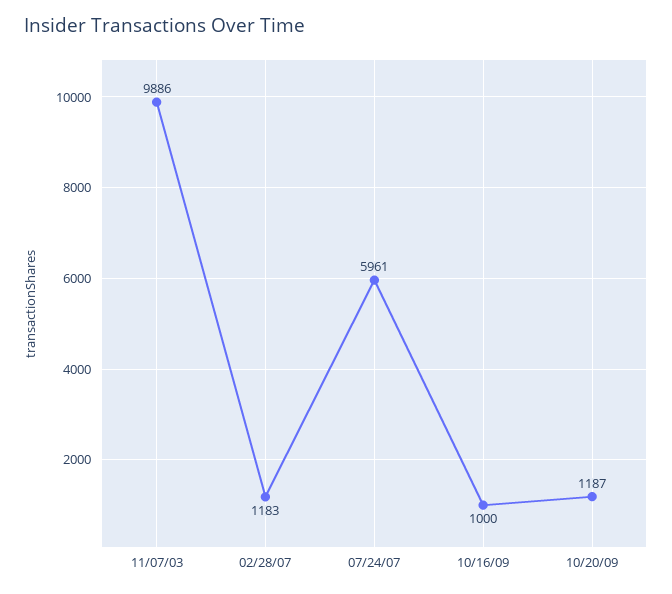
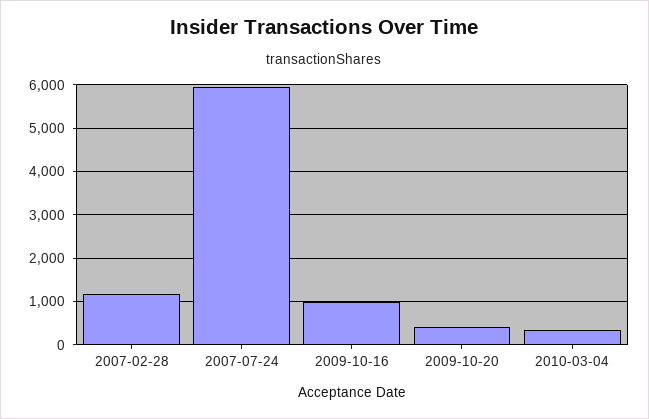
11/07/03: 9886 -> none
10/20/09: 1187 -> 400
2010-03-04: none -> 400

